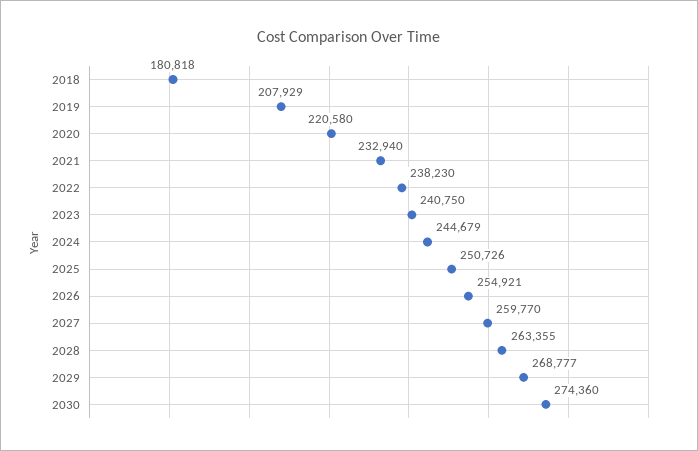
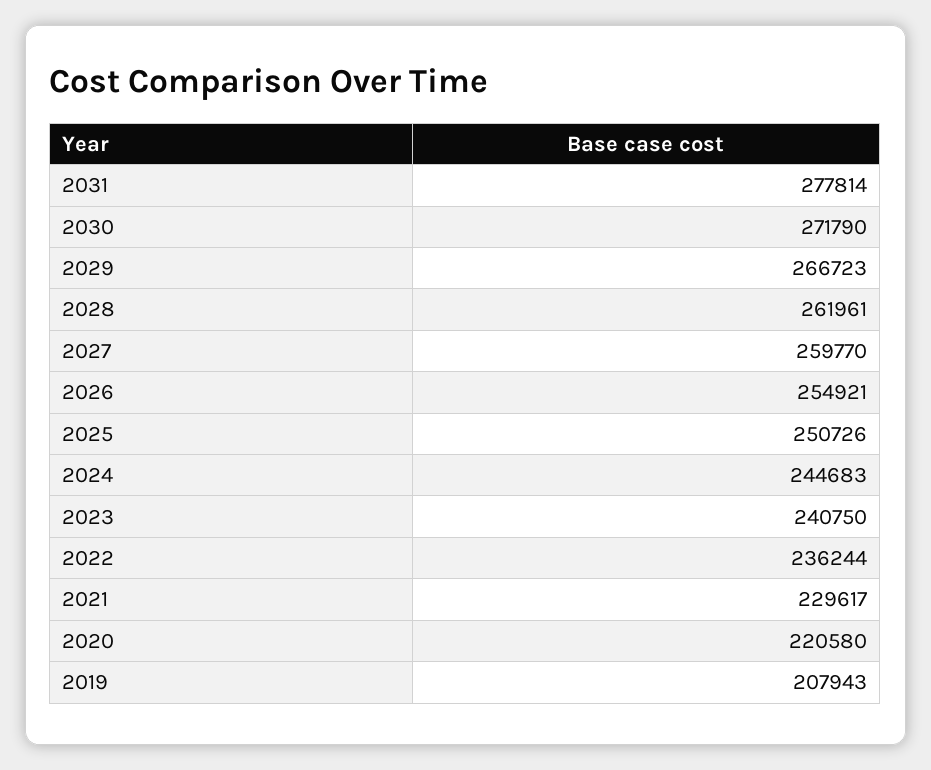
2018: 180818 -> none
2019: 207929 -> 207943
2021: 232940 -> 229617
2022: 238230 -> 236244
2024: 244679 -> 244683
2028: 263355 -> 261961
2029: 268777 -> 266723
2030: 274360 -> 271790
2031: none -> 277814

